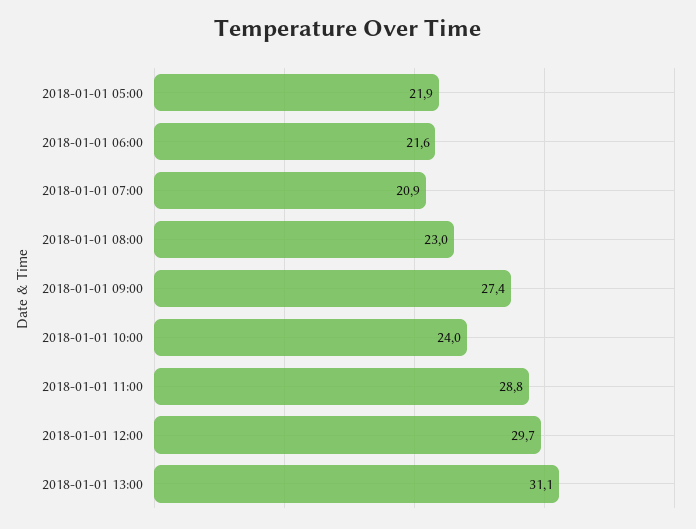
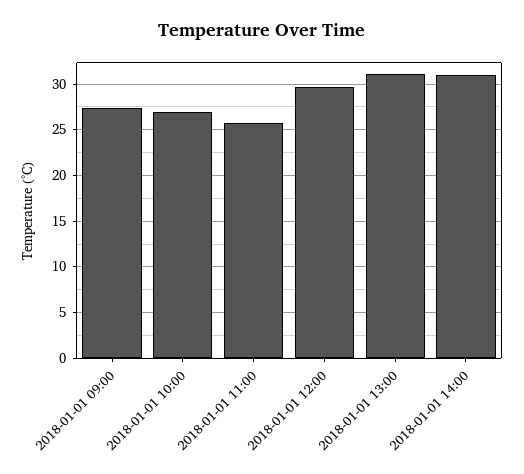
2018-01-01 05:00: 21.9 -> none
2018-01-01 06:00: 21.6 -> none
2018-01-01 07:00: 20.9 -> none
2018-01-01 08:00: 23 -> none
2018-01-01 10:00: 24 -> 27
2018-01-01 11:00: 28.8 -> 26
2018-01-01 14:00: none -> 31

